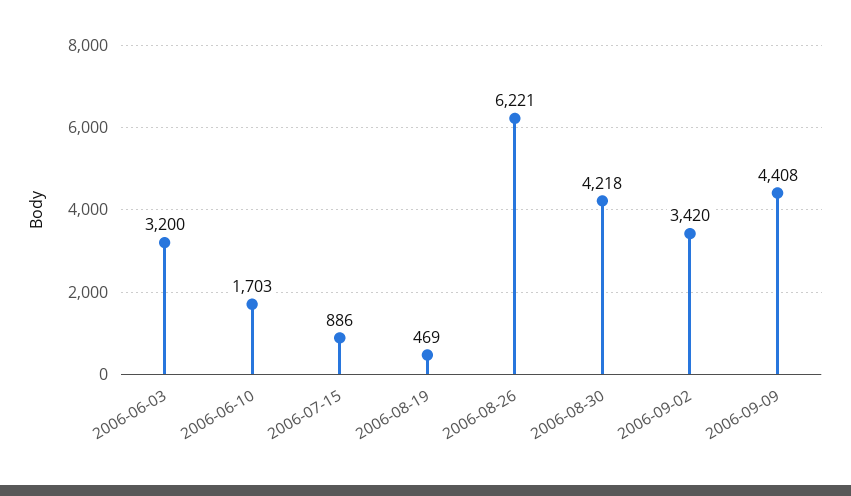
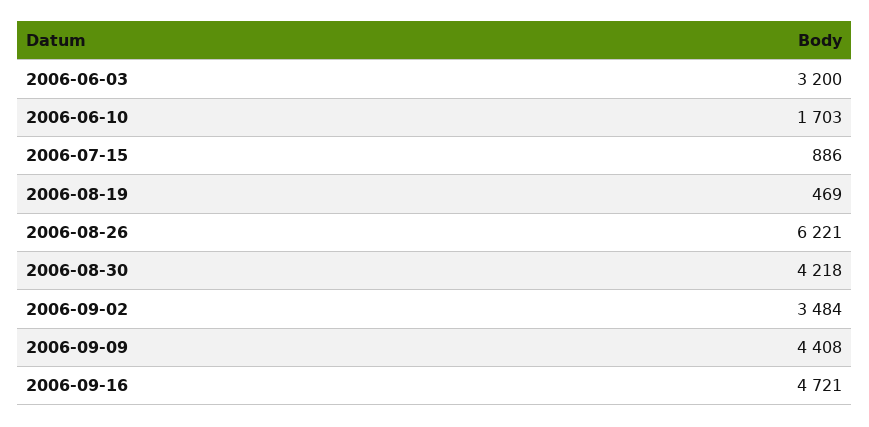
2006-09-02: 3420 -> 3484
2006-09-16: none -> 4721

